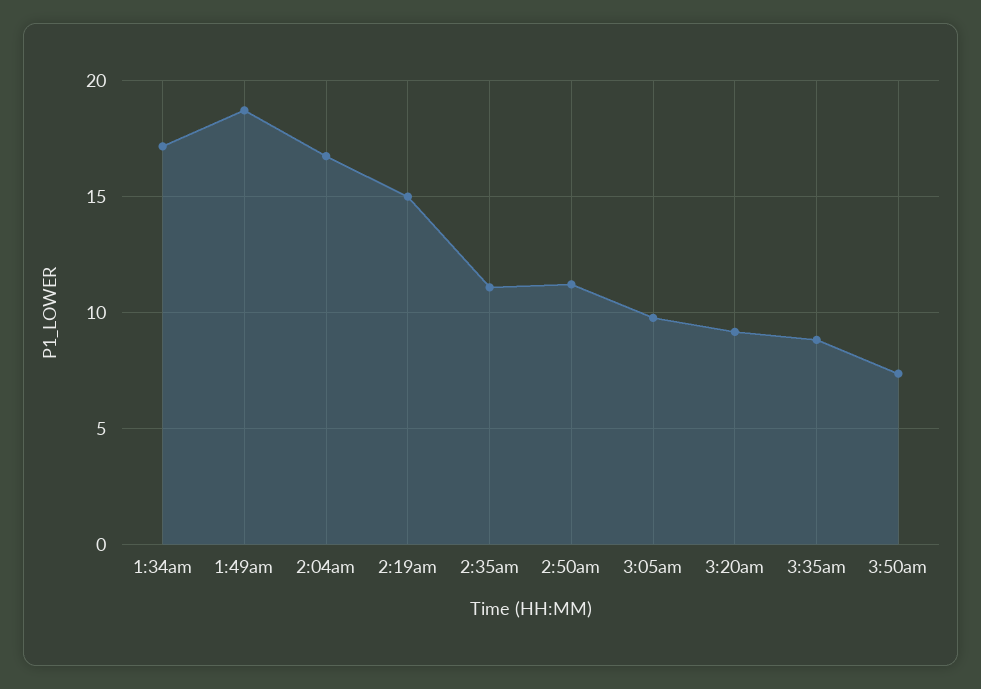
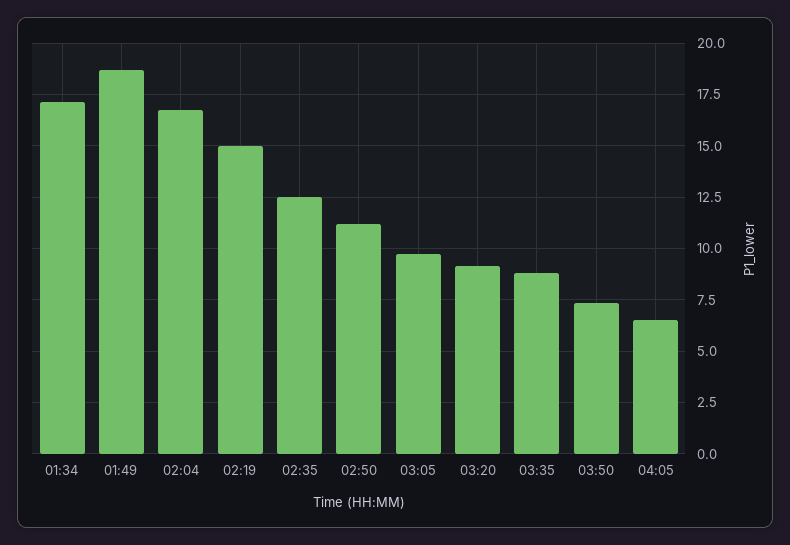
2:35am: 11 -> 12.5
04:05: none -> 6.5

